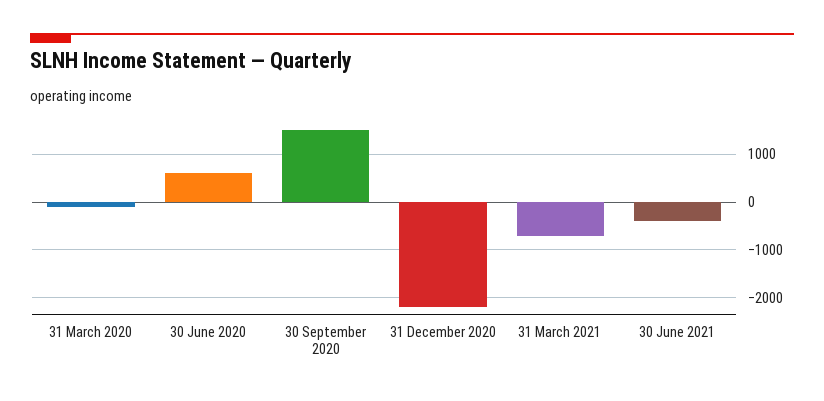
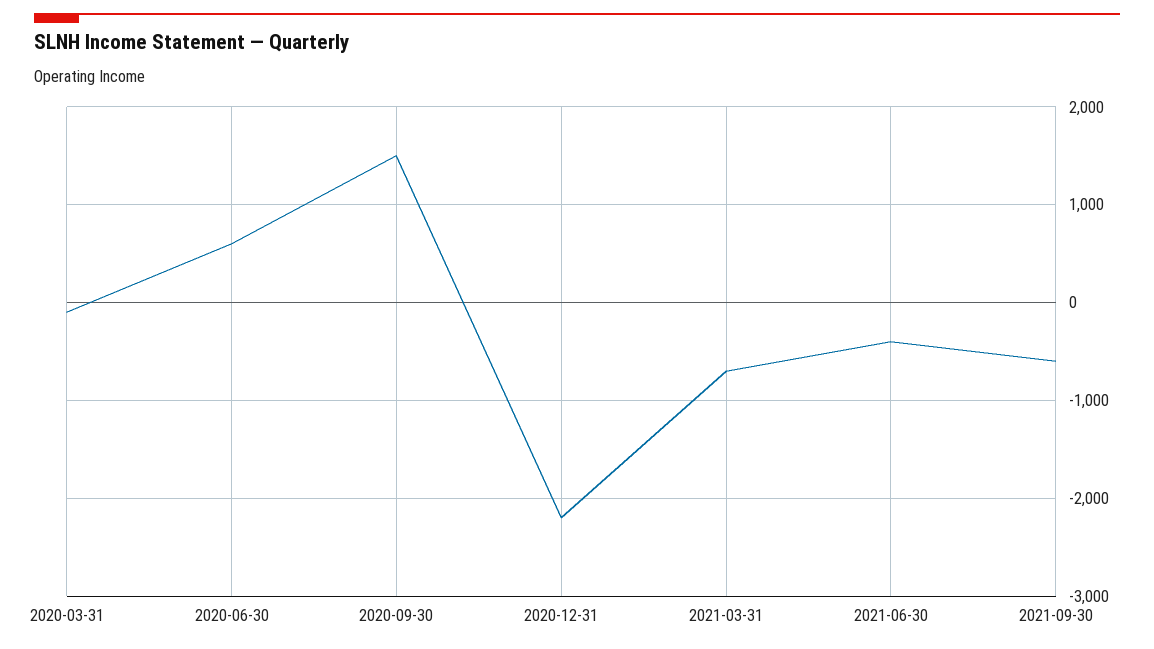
2021-09-30: none -> -600

